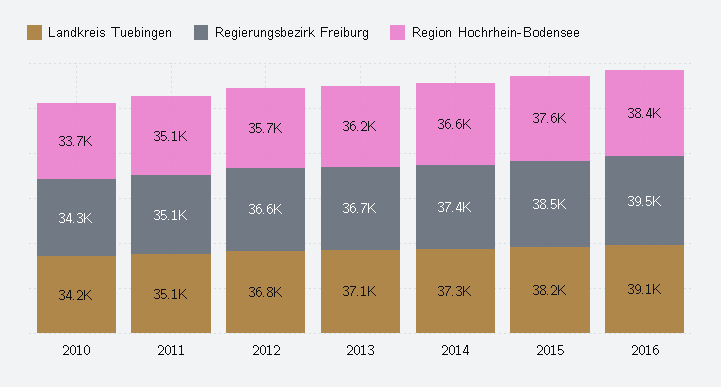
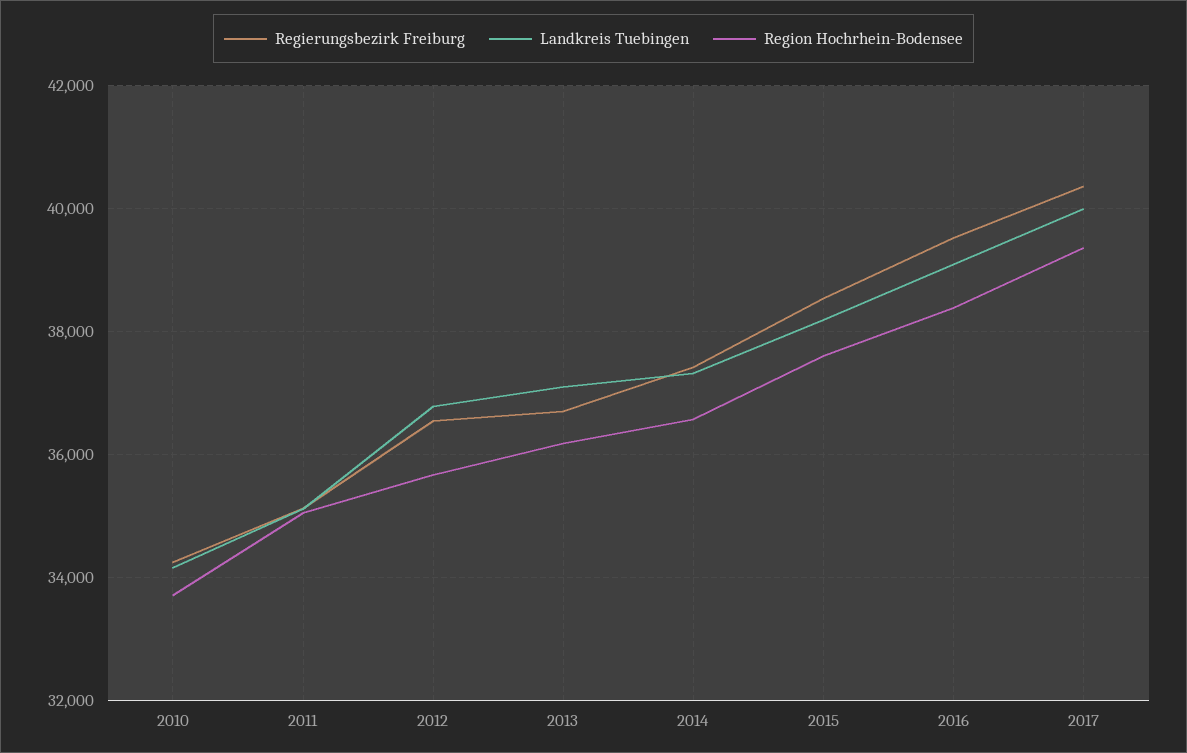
Regierungsbezirk Freiburg, 2017: none -> 40400
Landkreis Tuebingen, 2017: none -> 40000
Region Hochrhein-Bodensee, 2017: none -> 39400

